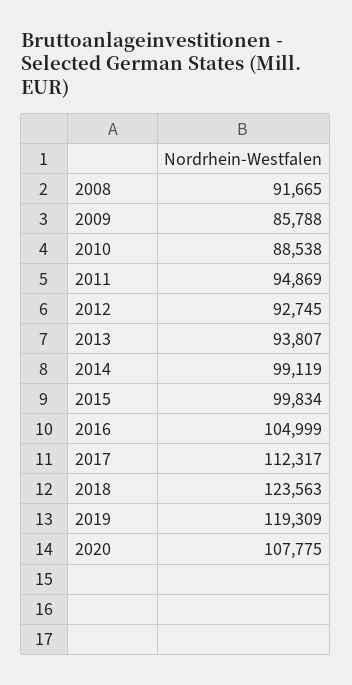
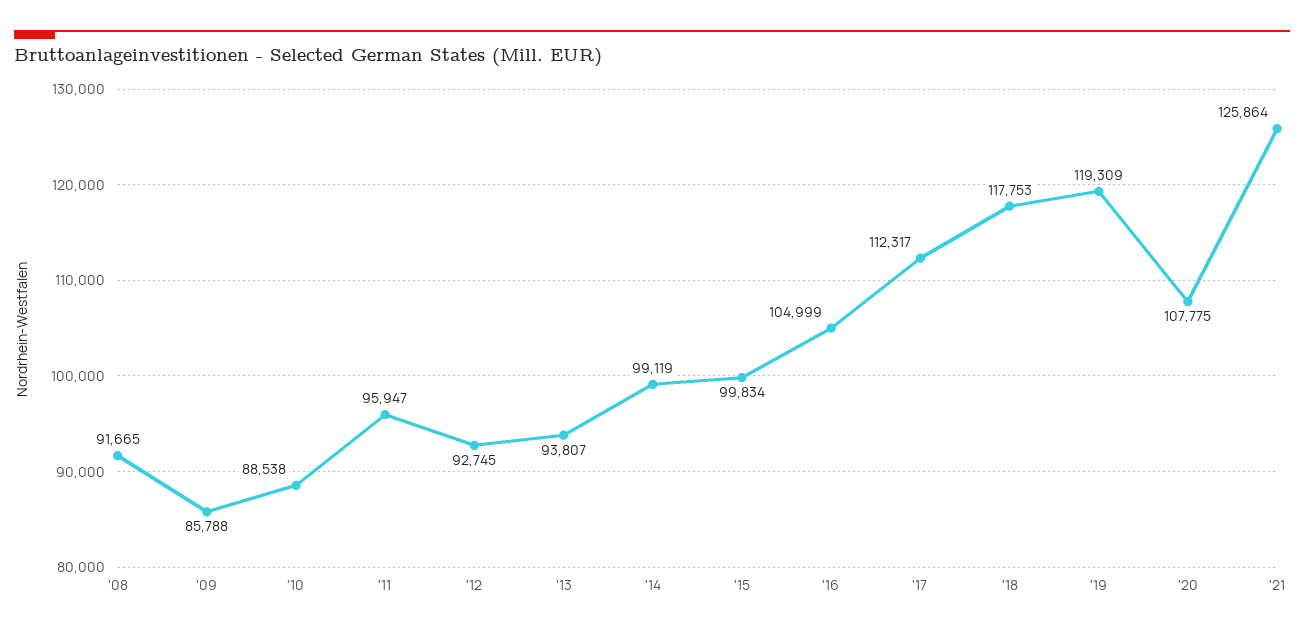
2011: 94869 -> 95947
2018: 123563 -> 117753
'21: none -> 125864

